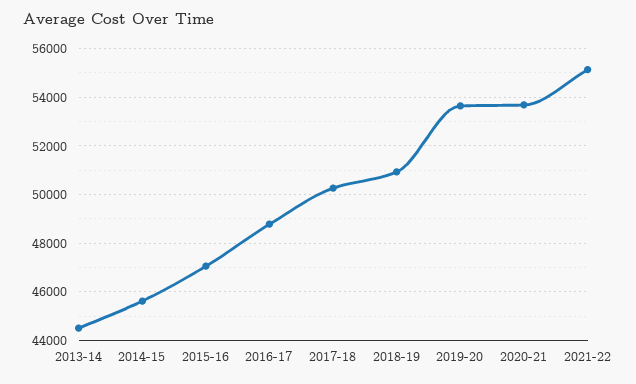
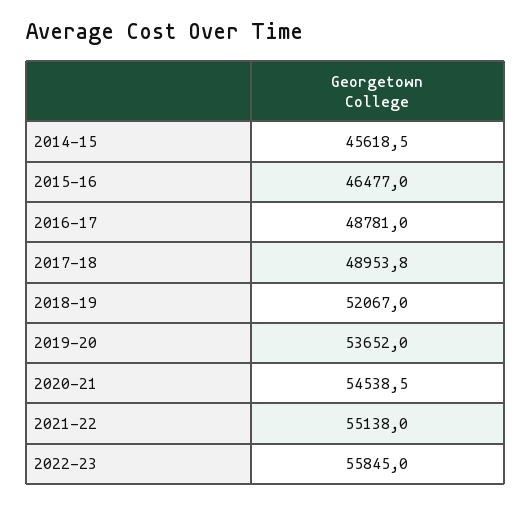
2013-14: 44500 -> none
2015-16: 47000 -> 46477
2017-18: 50250 -> 48953.8
2018-19: 51000 -> 52067
2020-21: 53750 -> 54538.5
2022-23: none -> 55845

